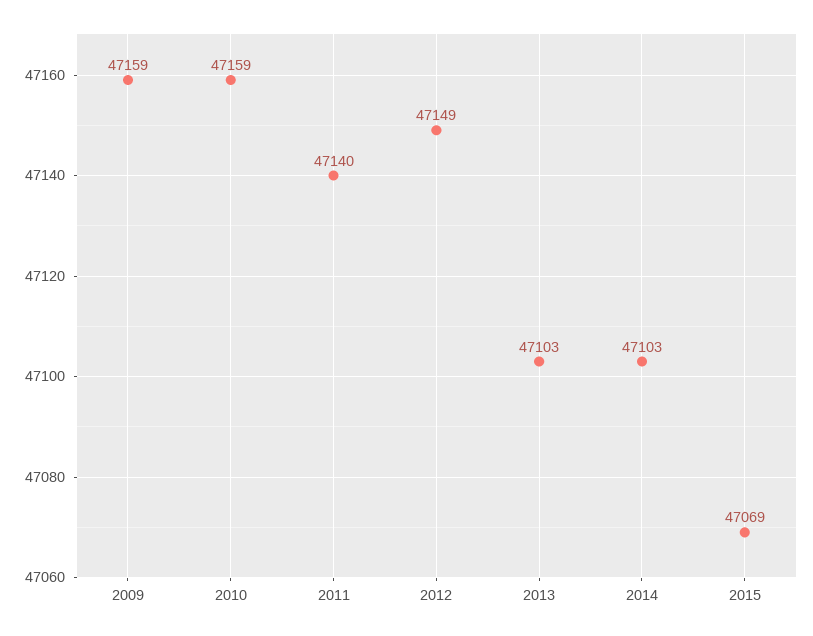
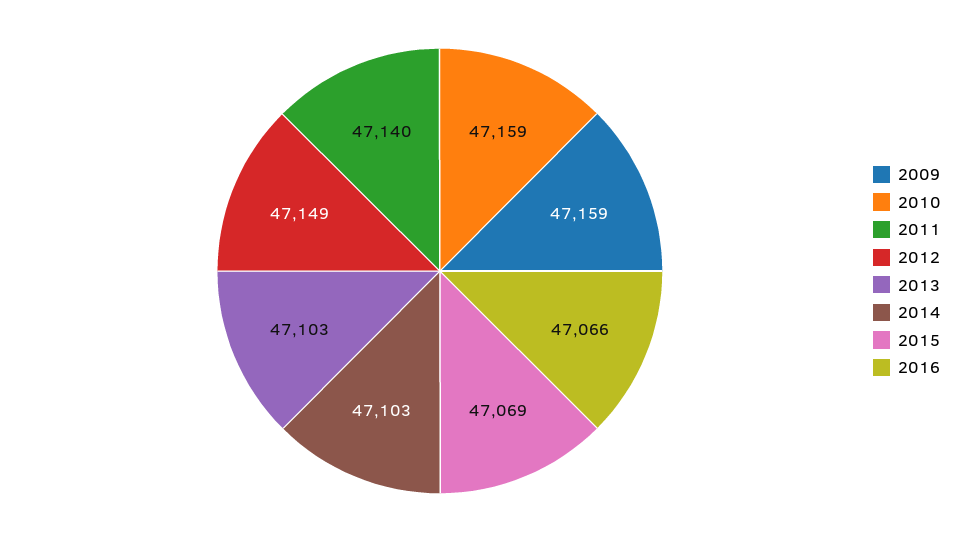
2016: none -> 47066

